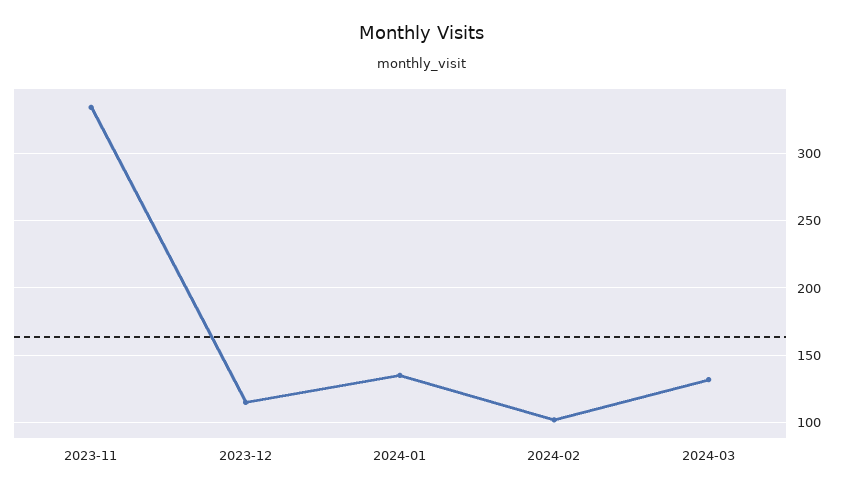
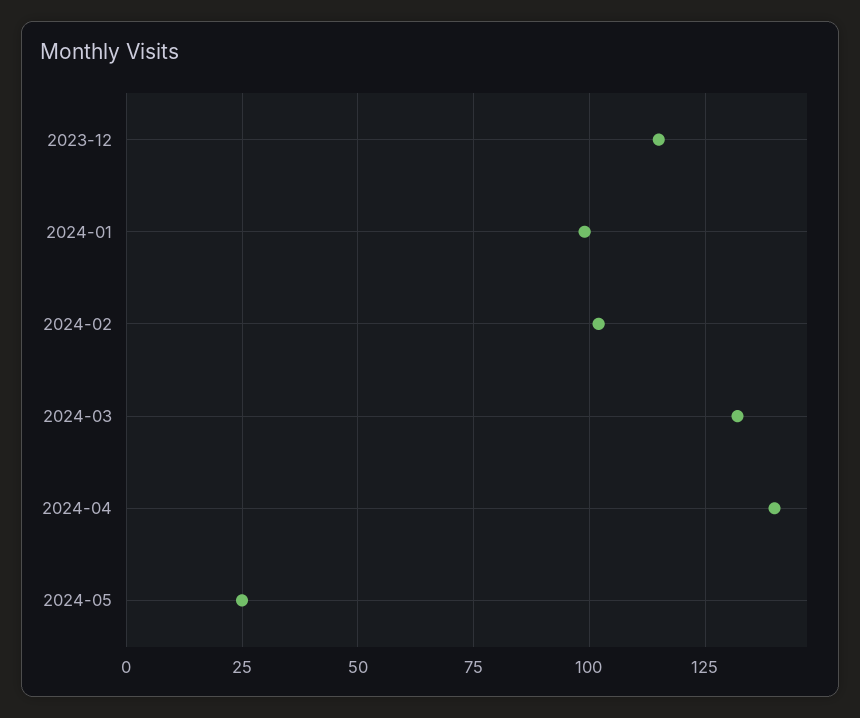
2023-11: 335 -> none
2024-01: 135 -> 100
2024-04: none -> 140
2024-05: none -> 25

